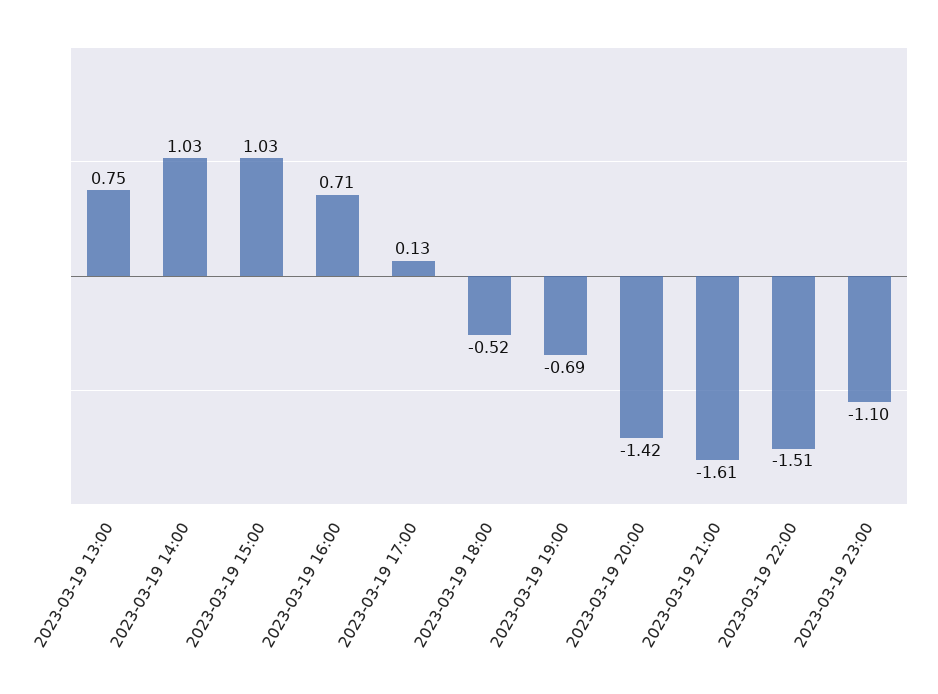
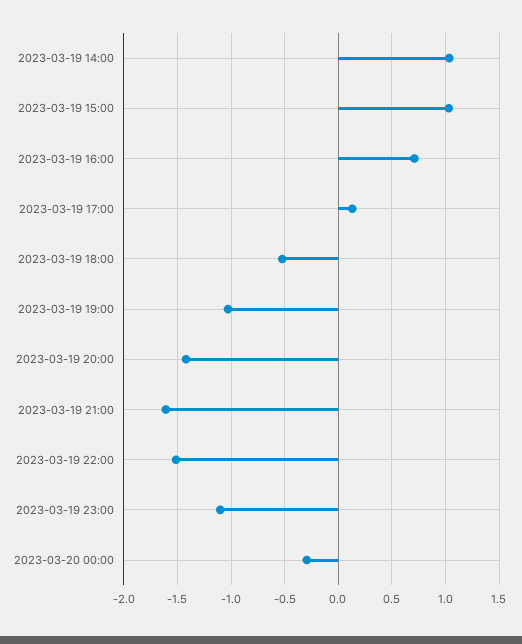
2023-03-19 13:00: 0.75 -> none
2023-03-19 19:00: -0.69 -> -1
2023-03-20 00:00: none -> -0.3

